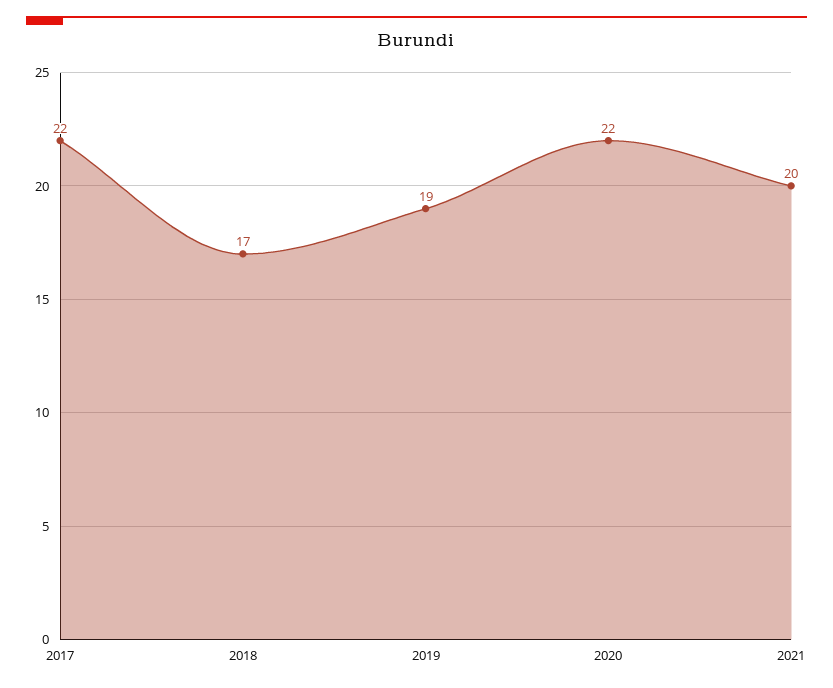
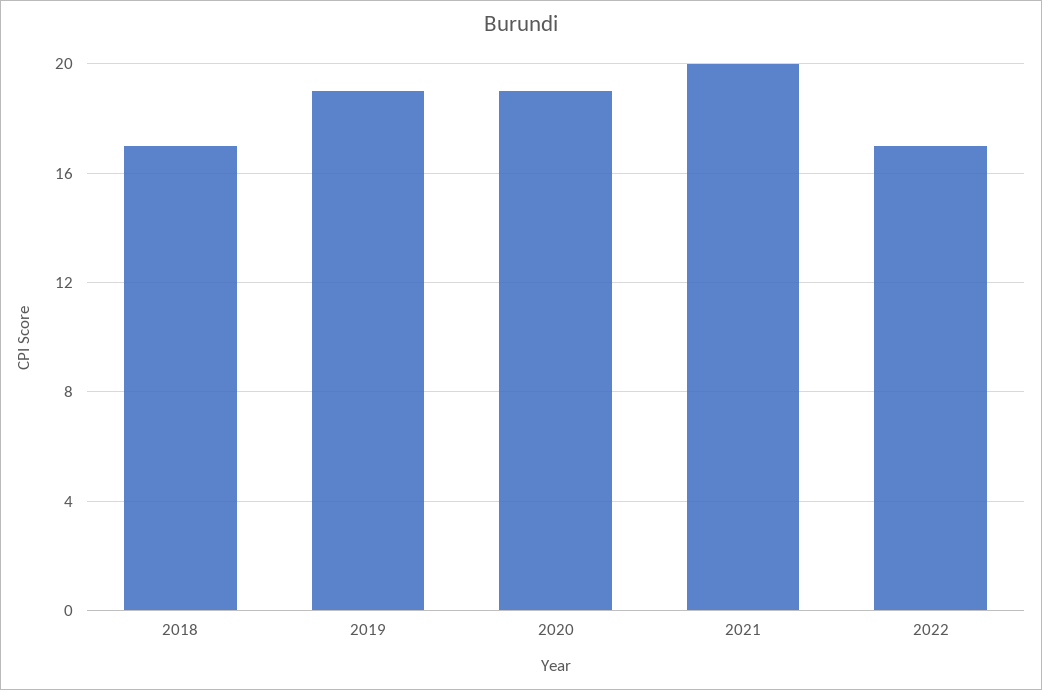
2017: 22 -> none
2020: 22 -> 19
2022: none -> 17

